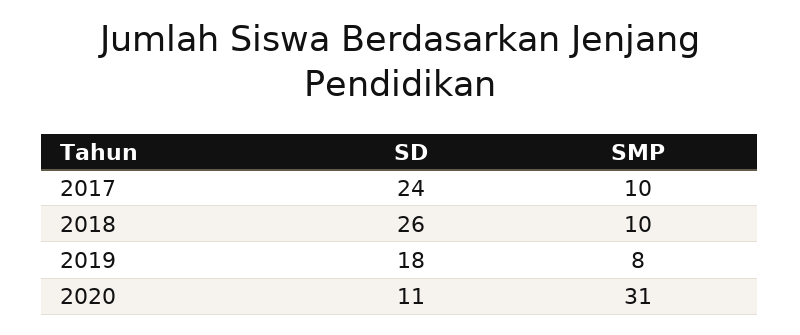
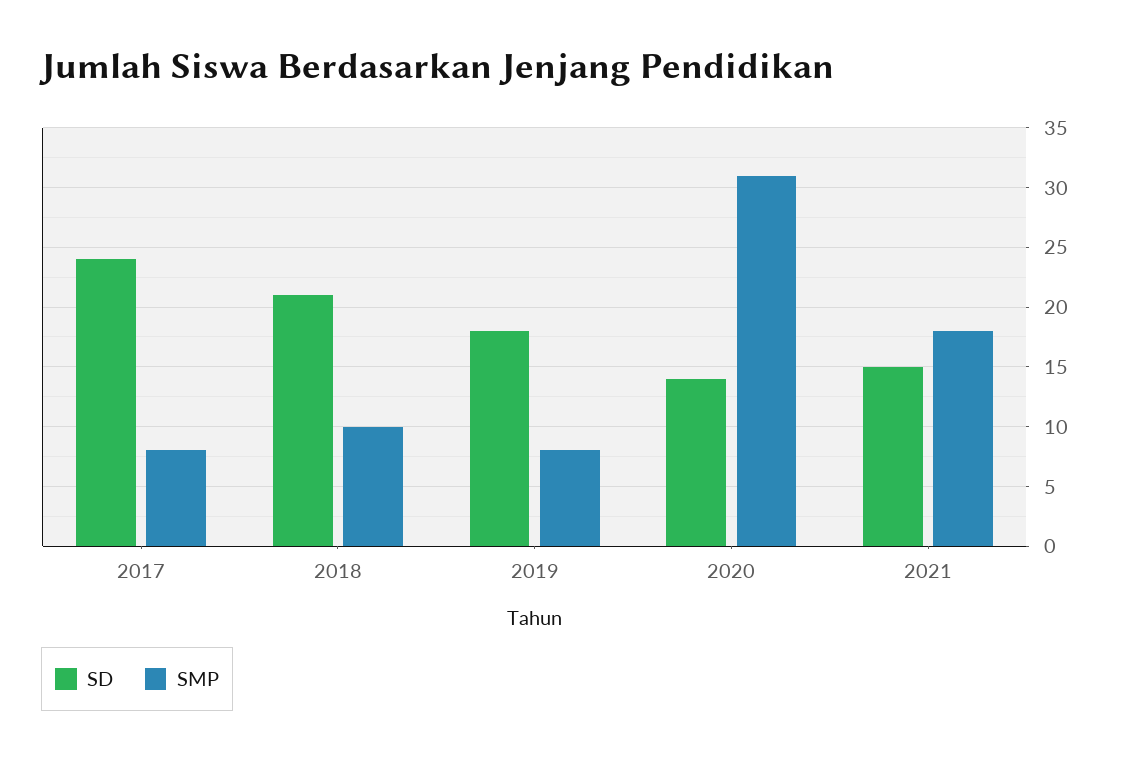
SMP, 2017: 10 -> 8
SD, 2018: 26 -> 21
SD, 2020: 11 -> 14
SD, 2021: none -> 15
SMP, 2021: none -> 18

